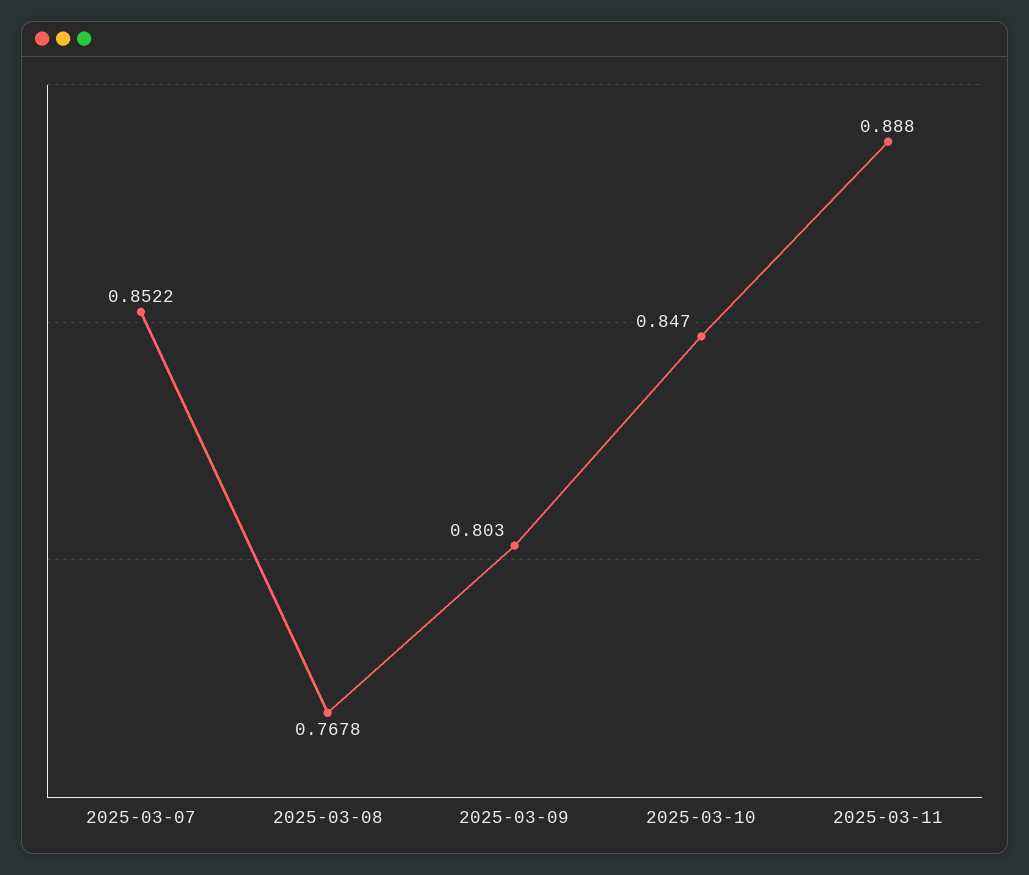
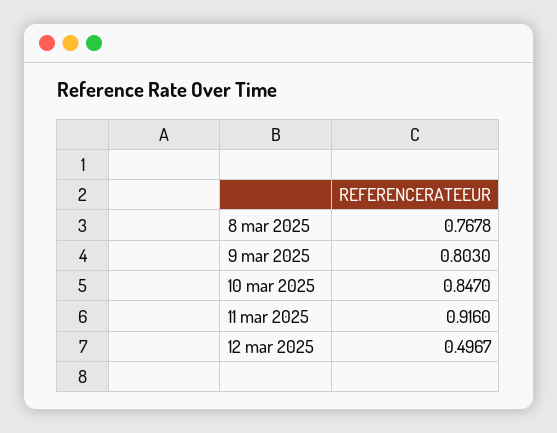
2025-03-07: 0.8522 -> none
2025-03-11: 0.888 -> 0.916
12 mar 2025: none -> 0.4967

